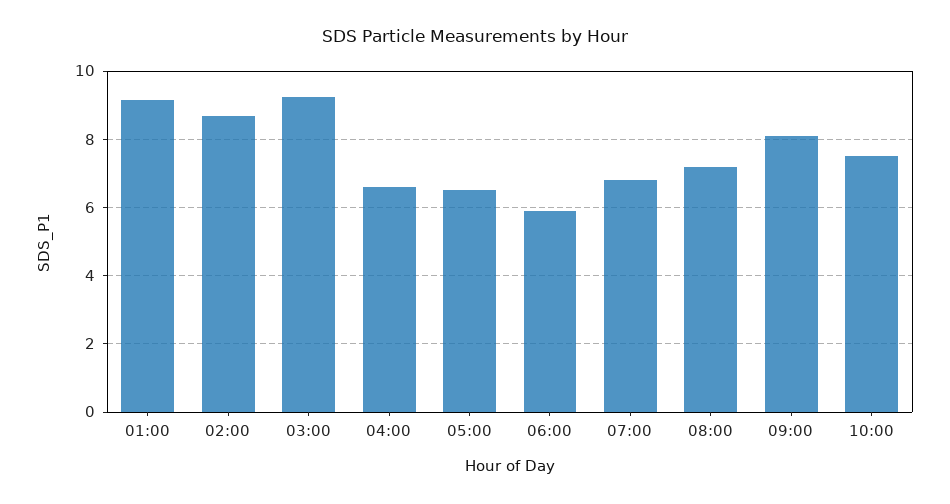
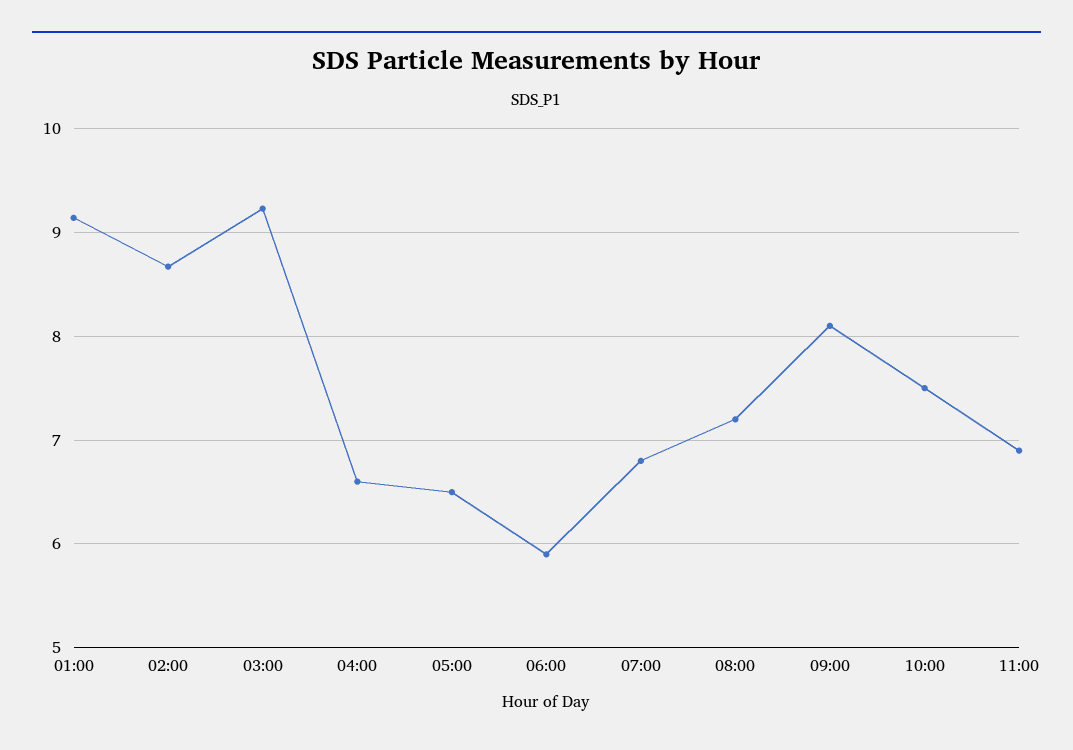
11:00: none -> 6.9

